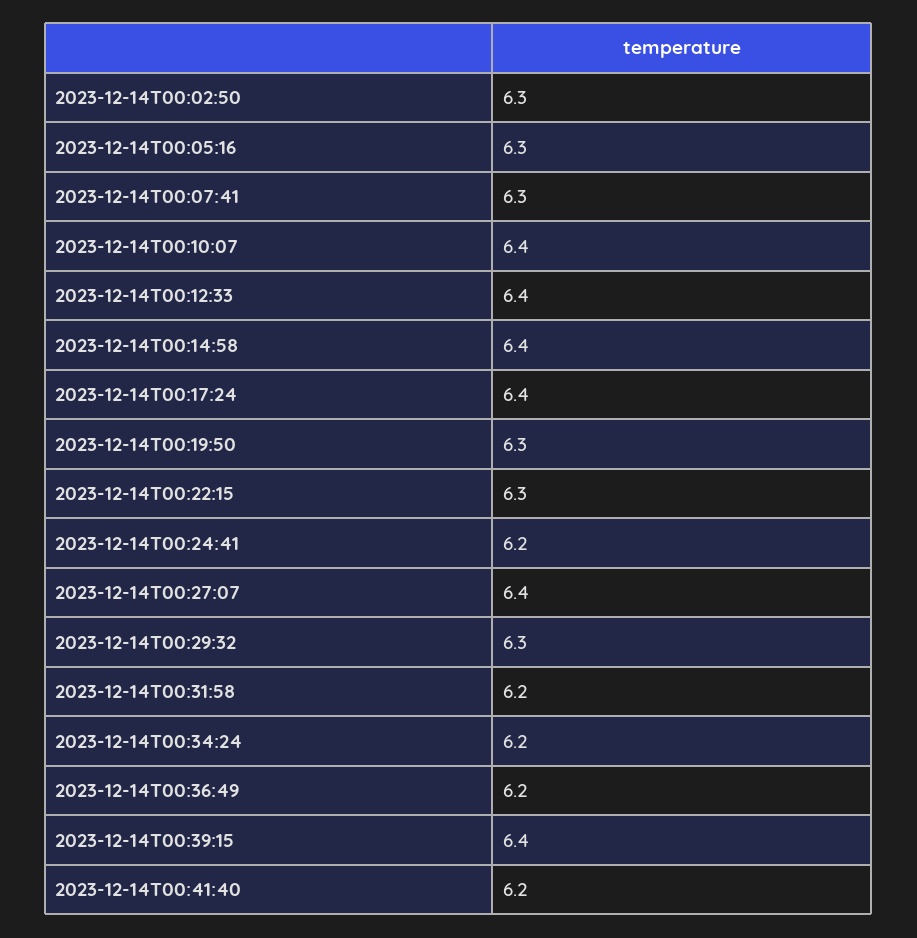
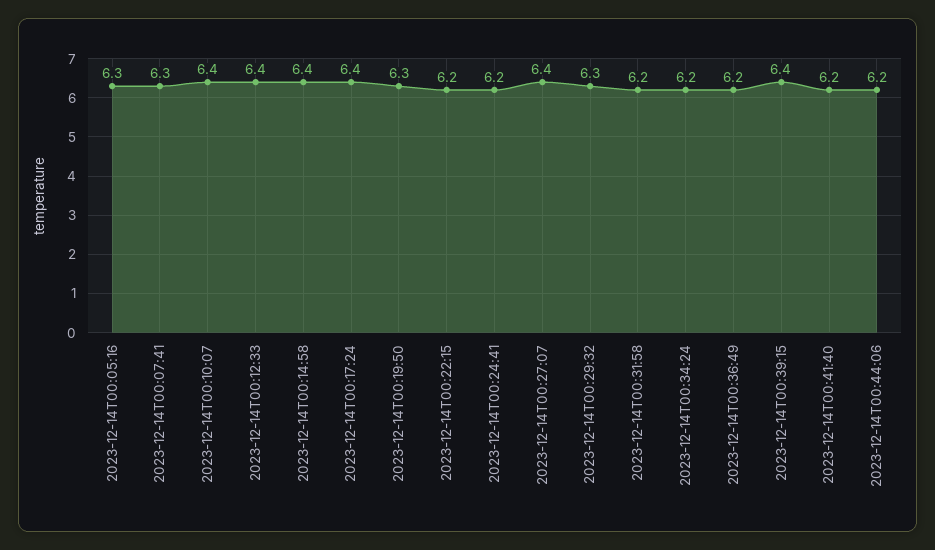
2023-12-14T00:02:50: 6.3 -> none
2023-12-14T00:22:15: 6.3 -> 6.2
2023-12-14T00:44:06: none -> 6.2

